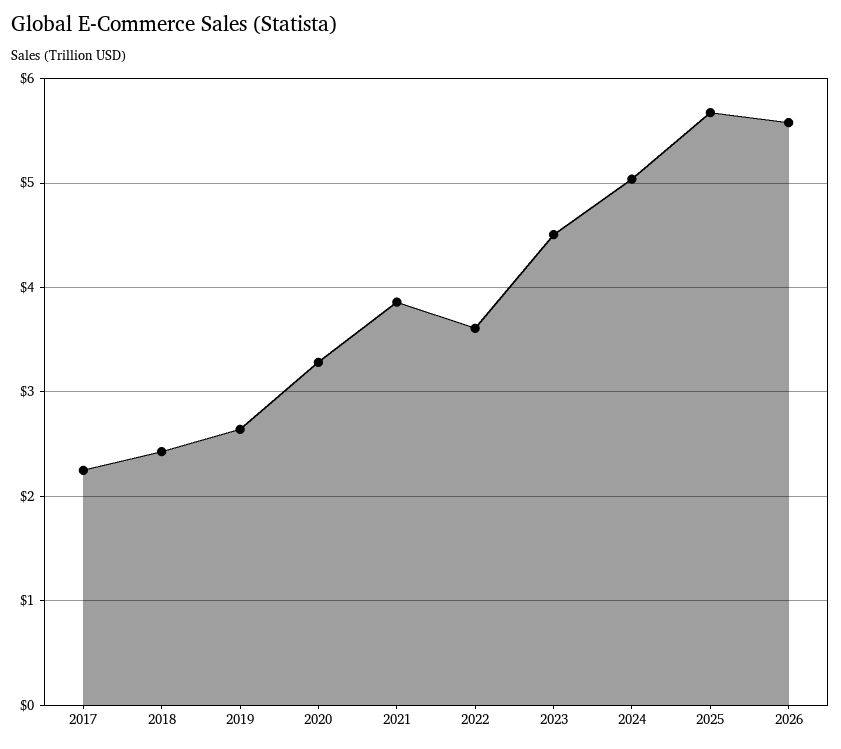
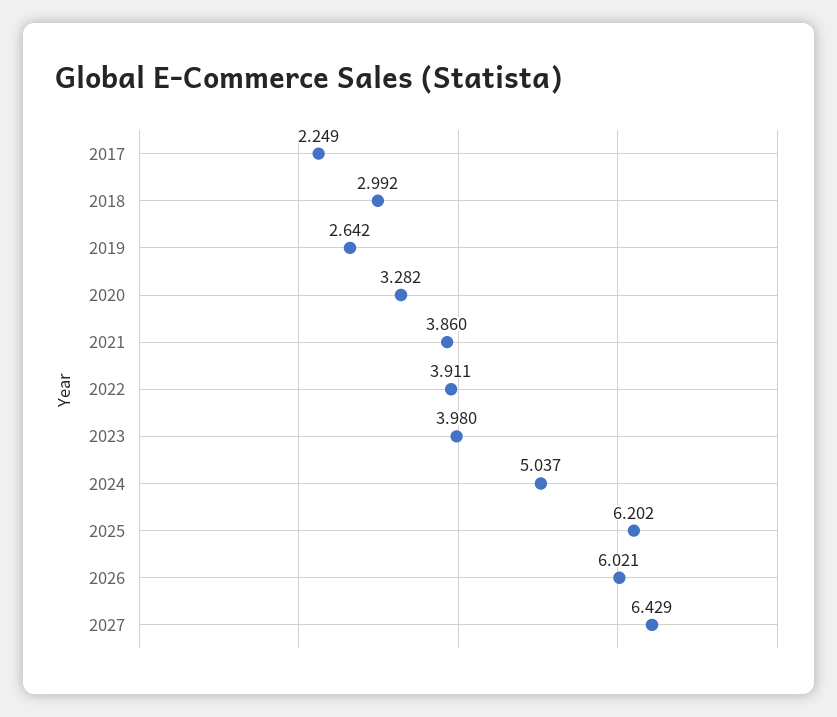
2018: 2.4 -> 2.992
2022: 3.6 -> 3.911
2023: 4.5 -> 3.98
2025: 5.7 -> 6.202
2026: 5.6 -> 6.021
2027: none -> 6.429

